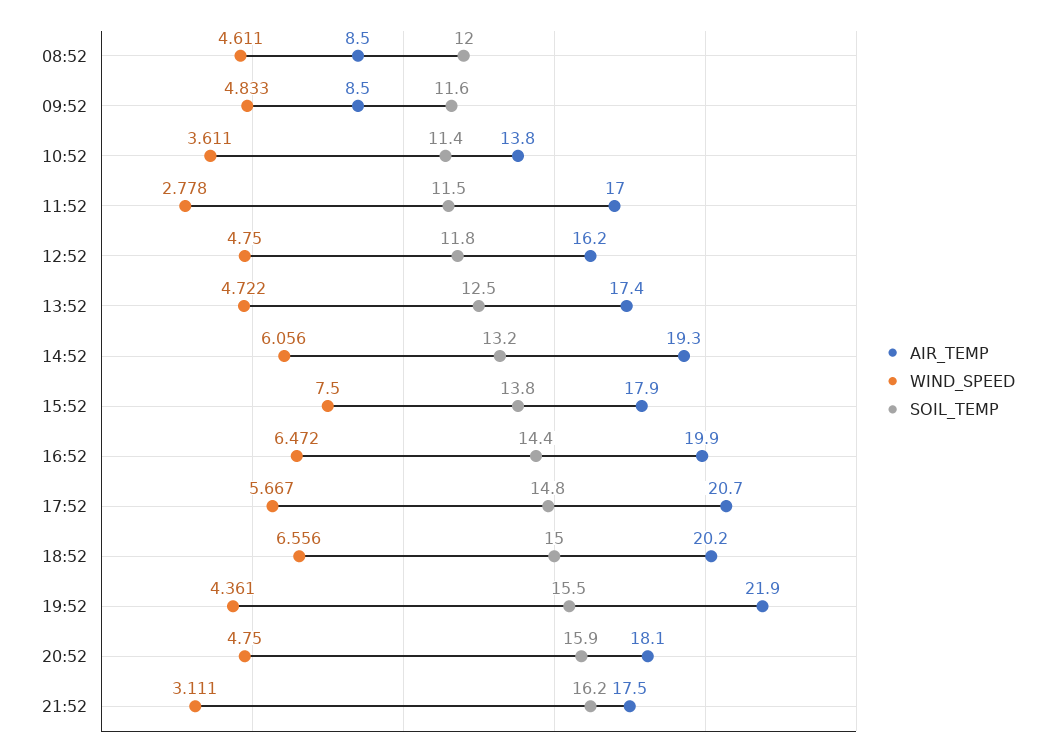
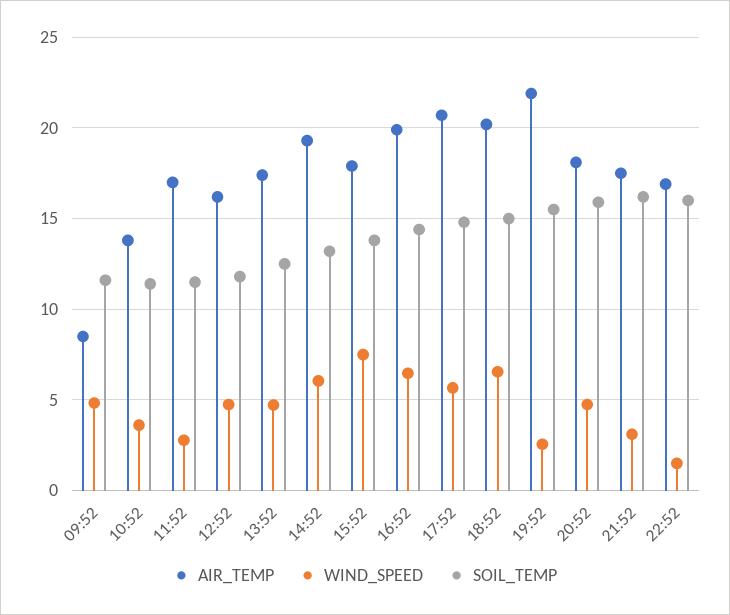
AIR_TEMP, 08:52: 8.5 -> none
WIND_SPEED, 08:52: 4.611 -> none
SOIL_TEMP, 08:52: 12 -> none
WIND_SPEED, 19:52: 4.361 -> 2.5
AIR_TEMP, 22:52: none -> 17
WIND_SPEED, 22:52: none -> 1.5
SOIL_TEMP, 22:52: none -> 16

